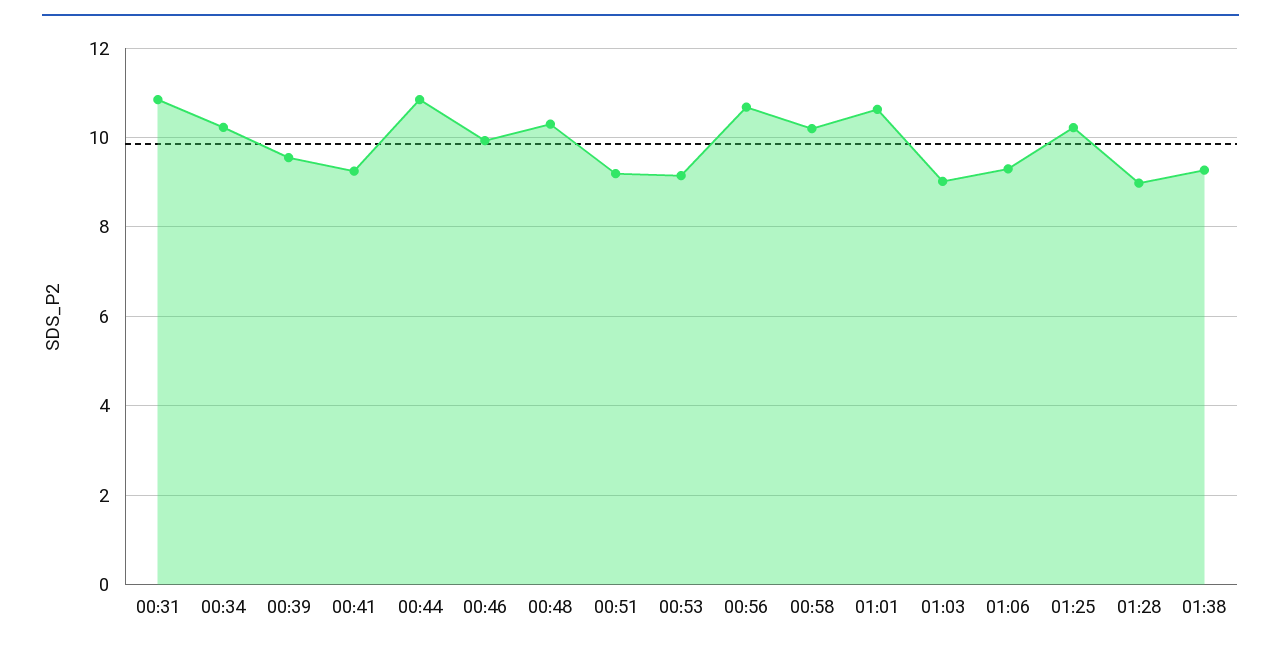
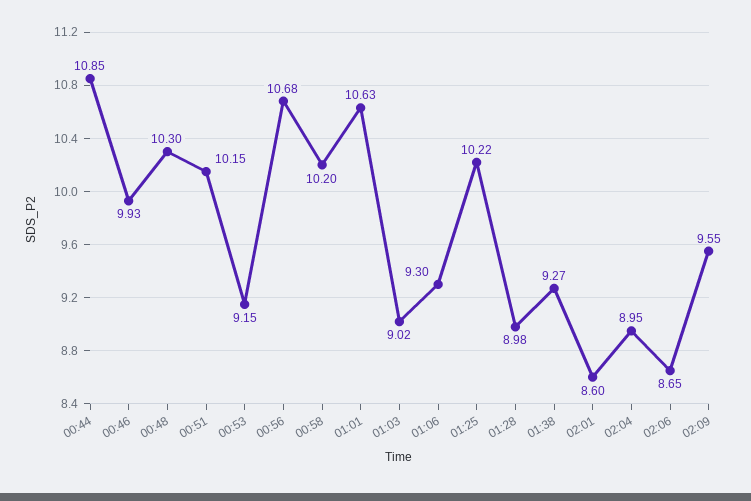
00:31: 10.8 -> none
00:34: 10.2 -> none
00:39: 9.6 -> none
00:41: 9.2 -> none
00:51: 9.2 -> 10.15
02:01: none -> 8.6
02:04: none -> 8.95
02:06: none -> 8.65
02:09: none -> 9.55

